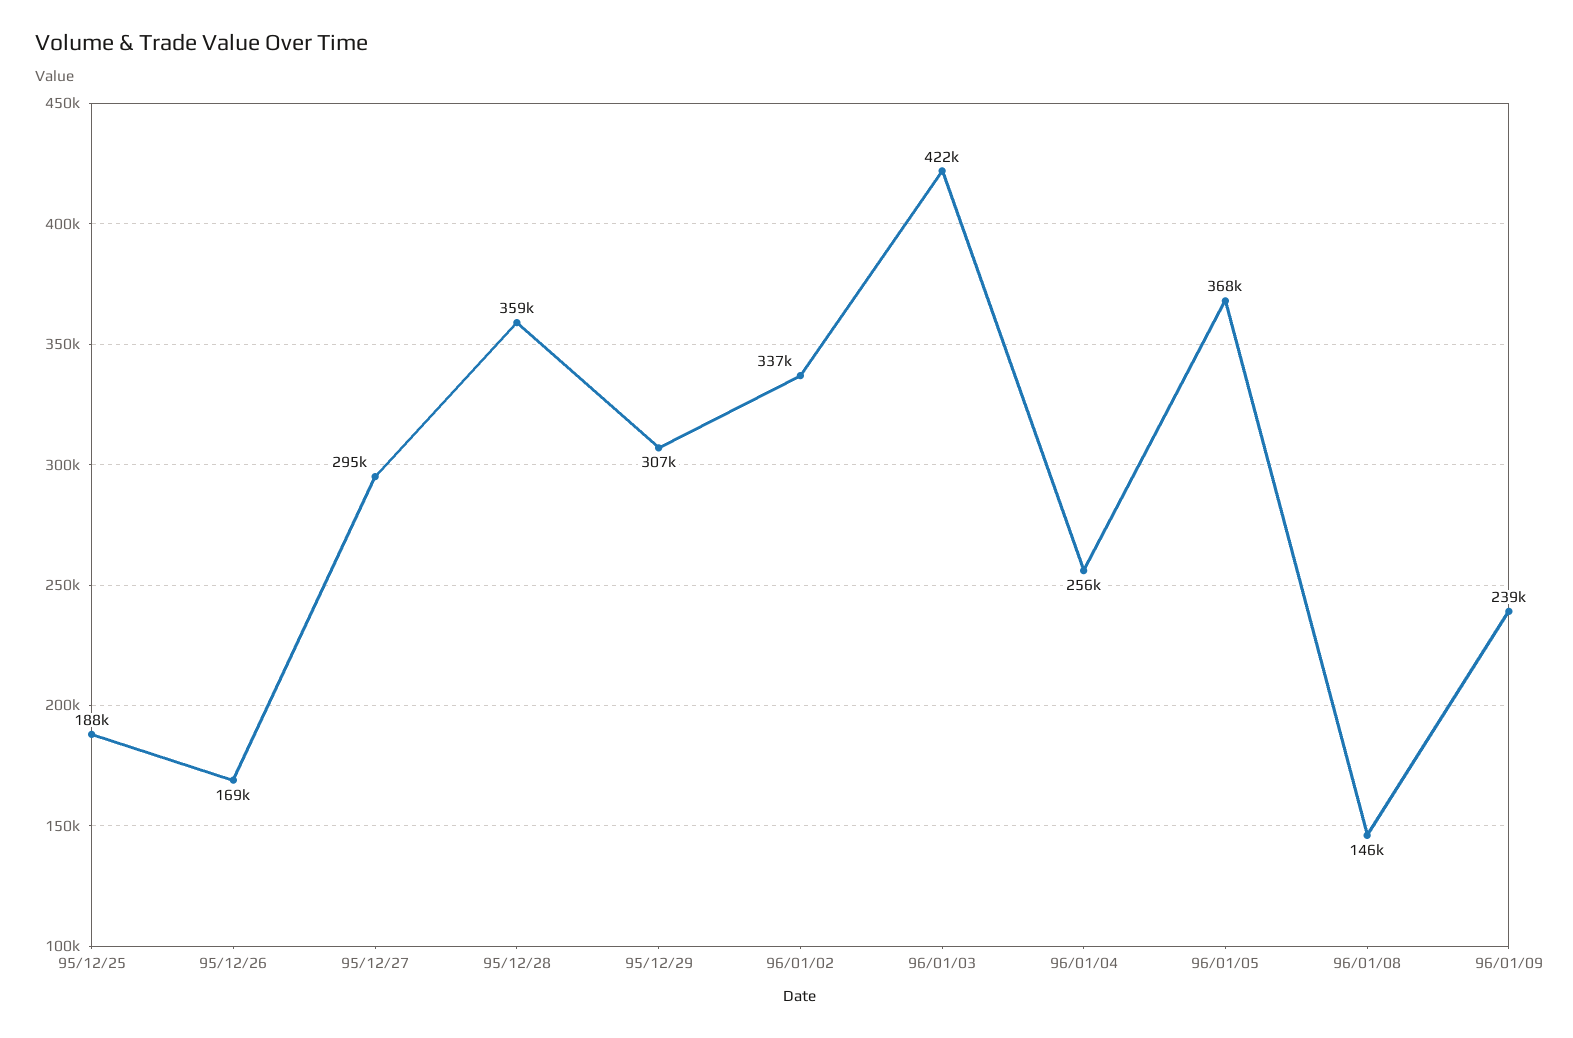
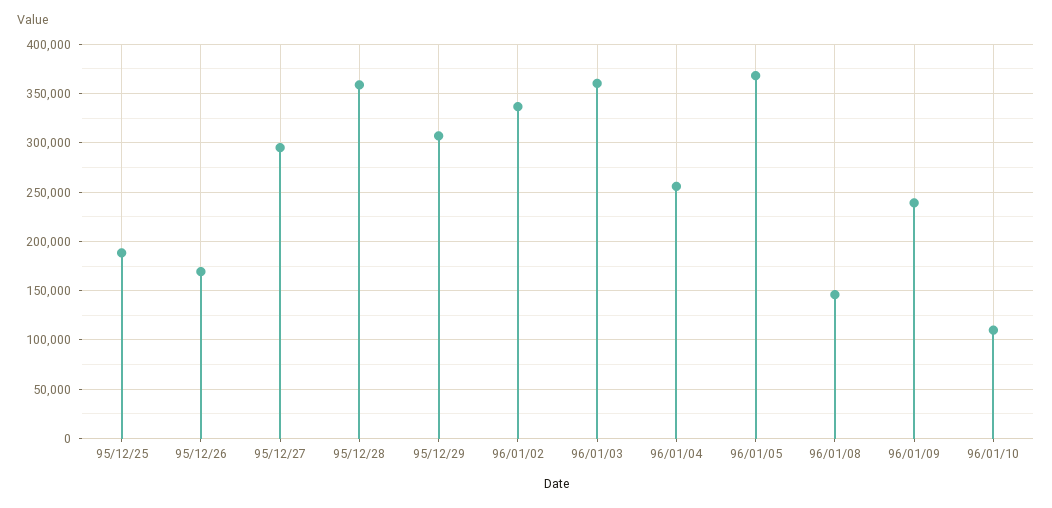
96/01/03: 422000 -> 360000
96/01/10: none -> 110000

